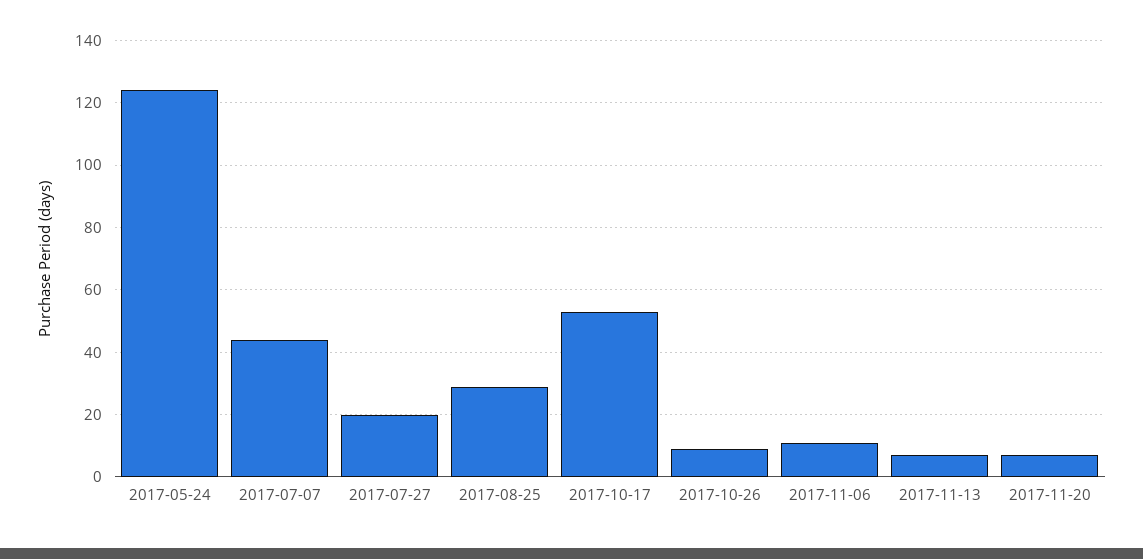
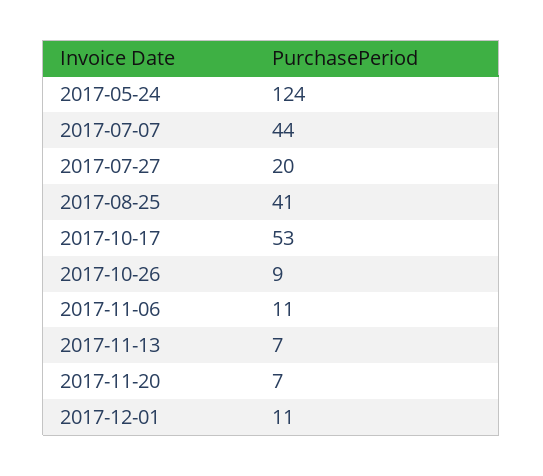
2017-08-25: 30 -> 41
2017-12-01: none -> 11

